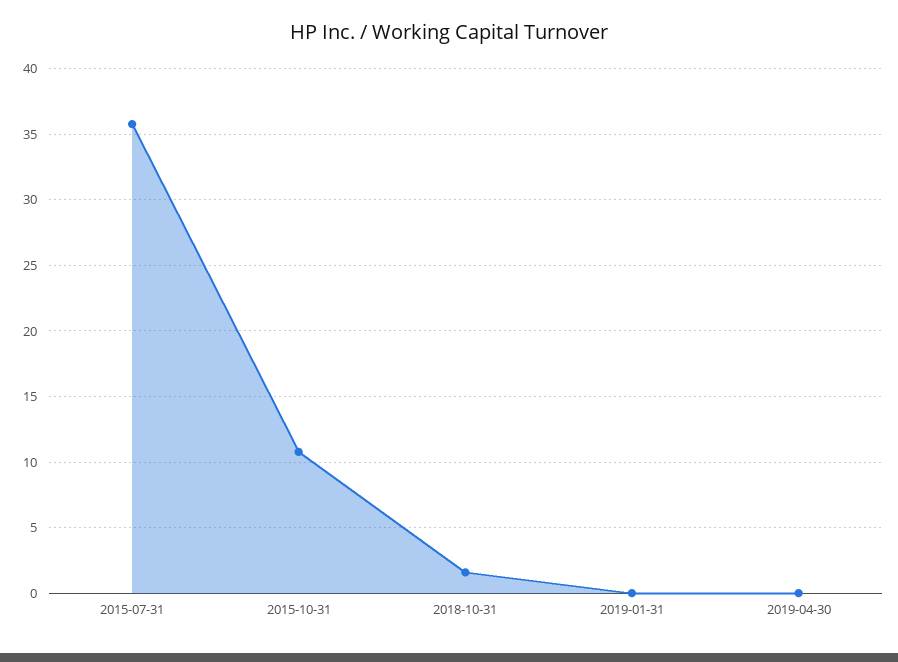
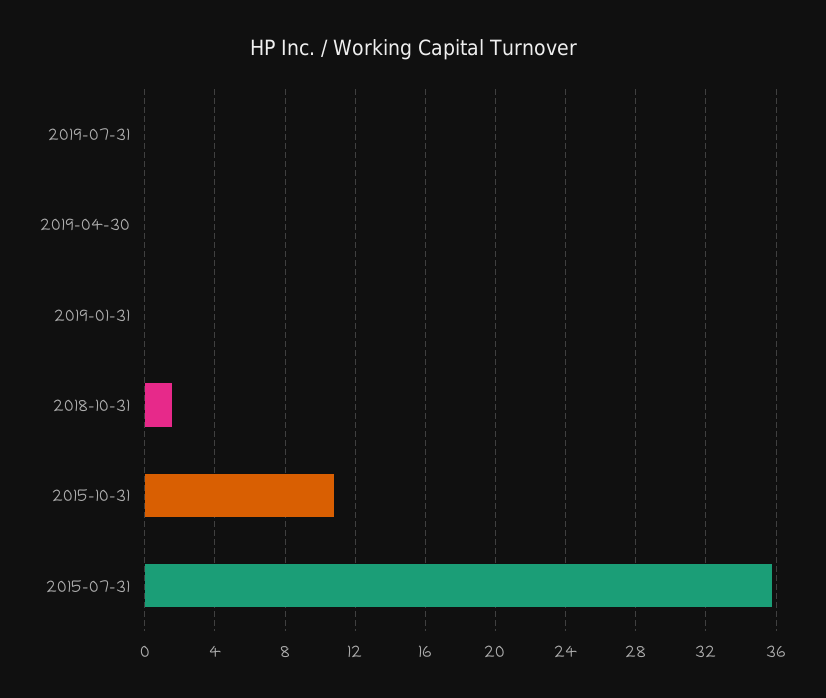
2019-07-31: none -> 0

